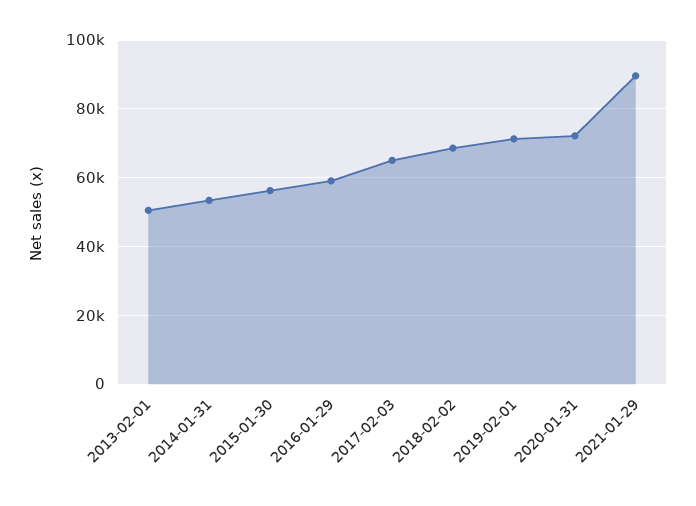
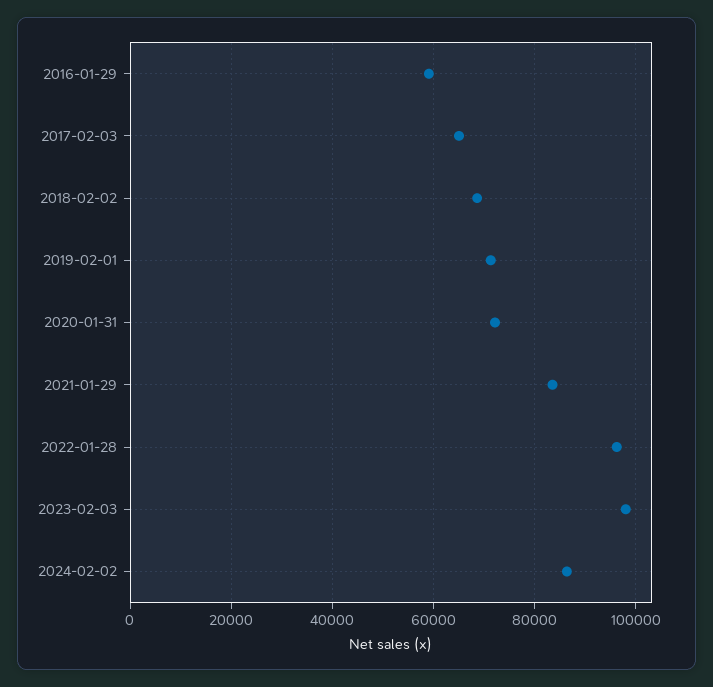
2013-02-01: 50000 -> none
2014-01-31: 54000 -> none
2015-01-30: 56000 -> none
2021-01-29: 90000 -> 84000
2022-01-28: none -> 96000
2023-02-03: none -> 98000
2024-02-02: none -> 86000

